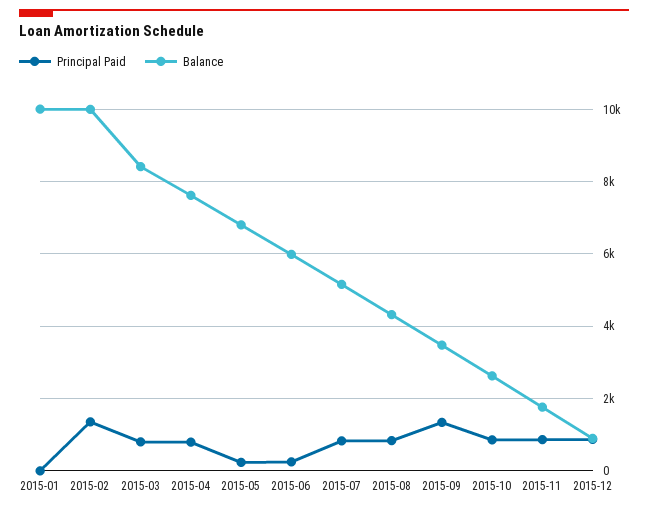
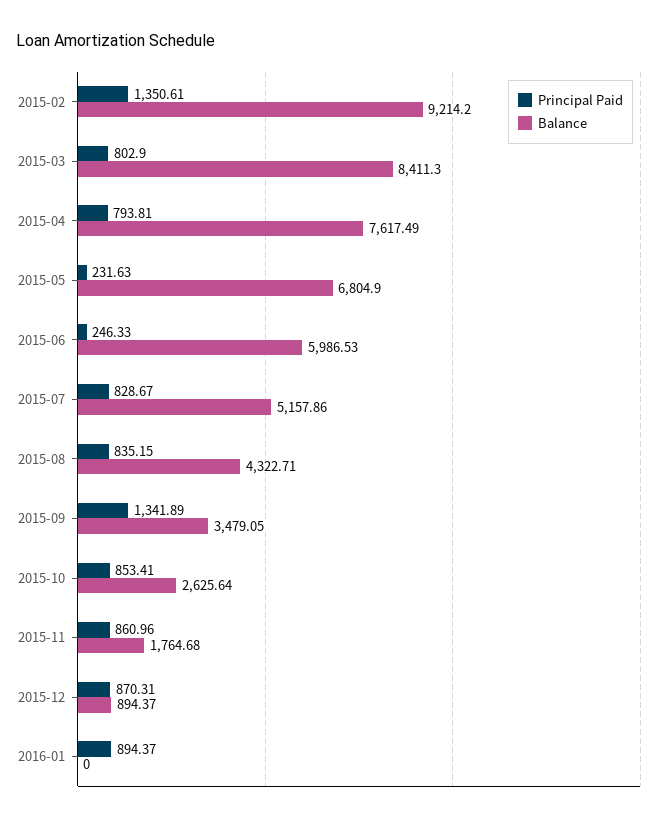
Principal Paid, 2015-01: 0 -> none
Balance, 2015-01: 10000 -> none
Balance, 2015-02: 10000 -> 9214.2
Principal Paid, 2016-01: none -> 894.37
Balance, 2016-01: none -> 0

